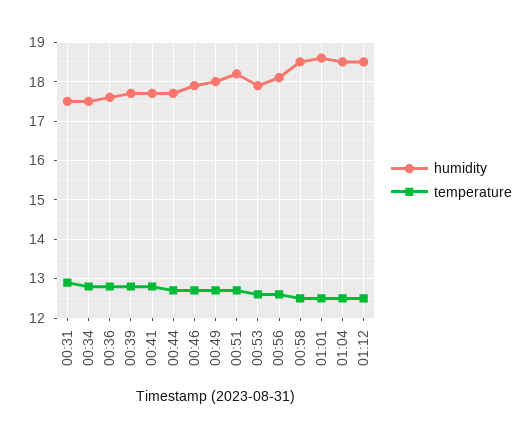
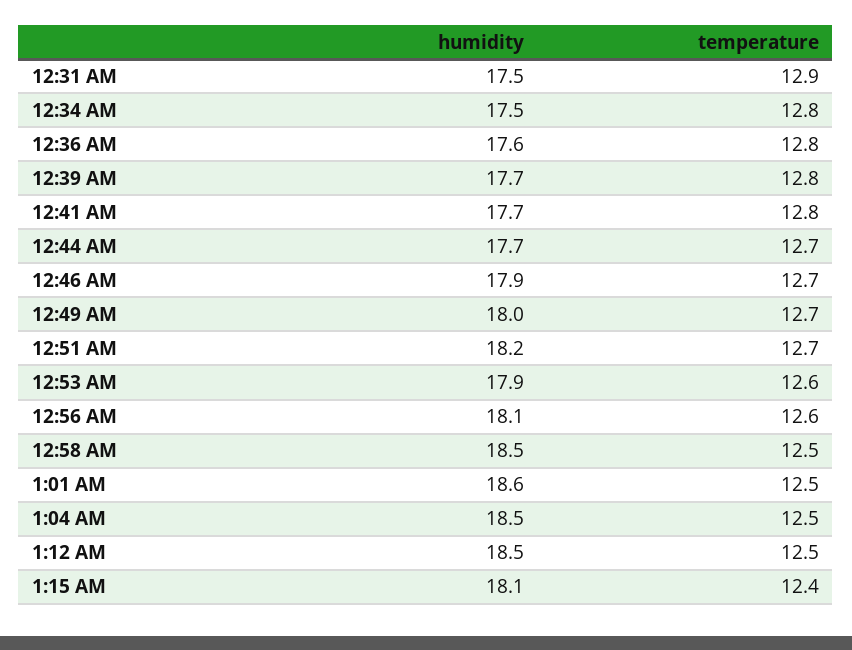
humidity, 1:15 AM: none -> 18.1
temperature, 1:15 AM: none -> 12.4

